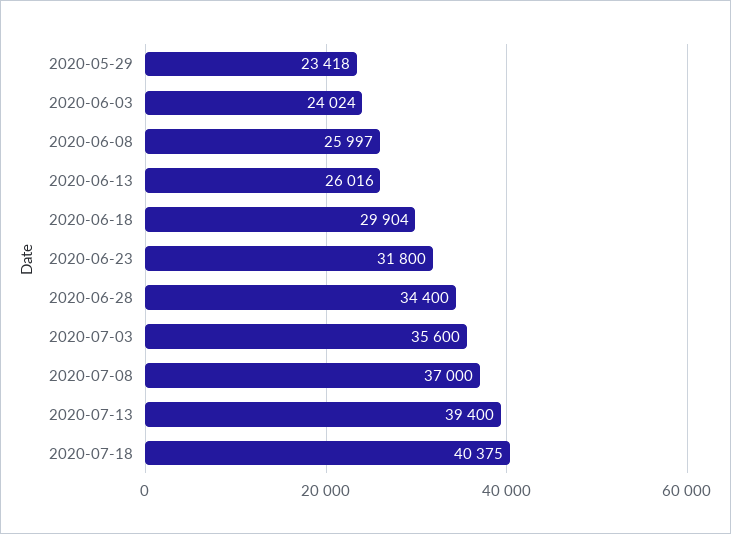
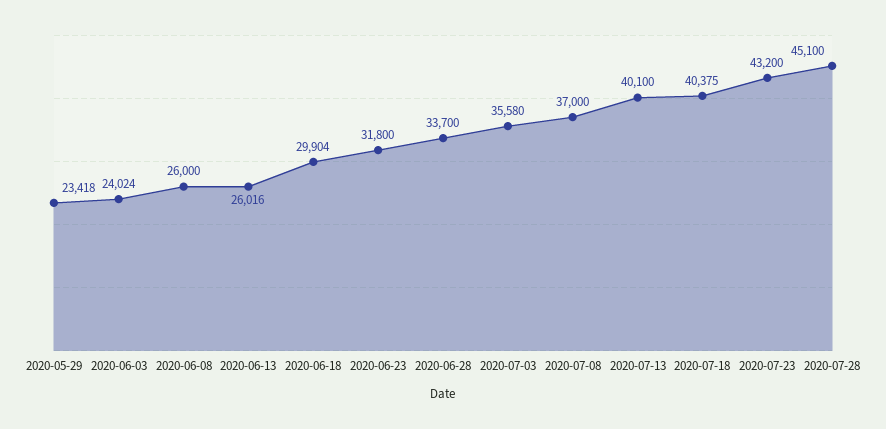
2020-06-08: 25997 -> 26000
2020-06-28: 34400 -> 33700
2020-07-03: 35600 -> 35580
2020-07-13: 39400 -> 40100
2020-07-23: none -> 43200
2020-07-28: none -> 45100

